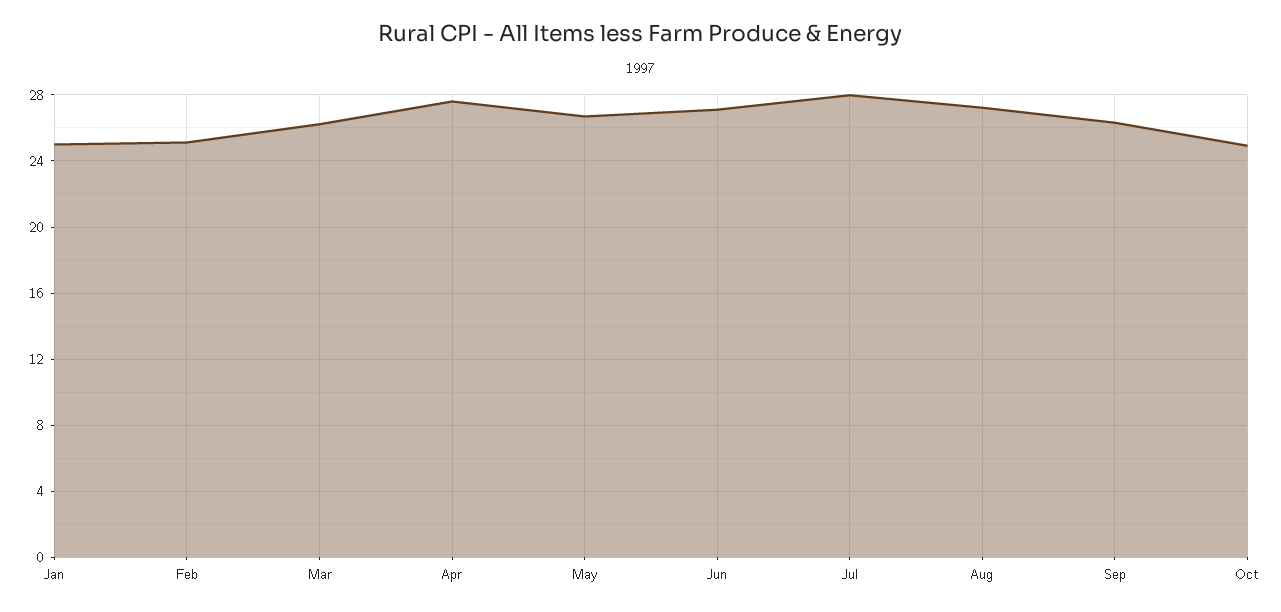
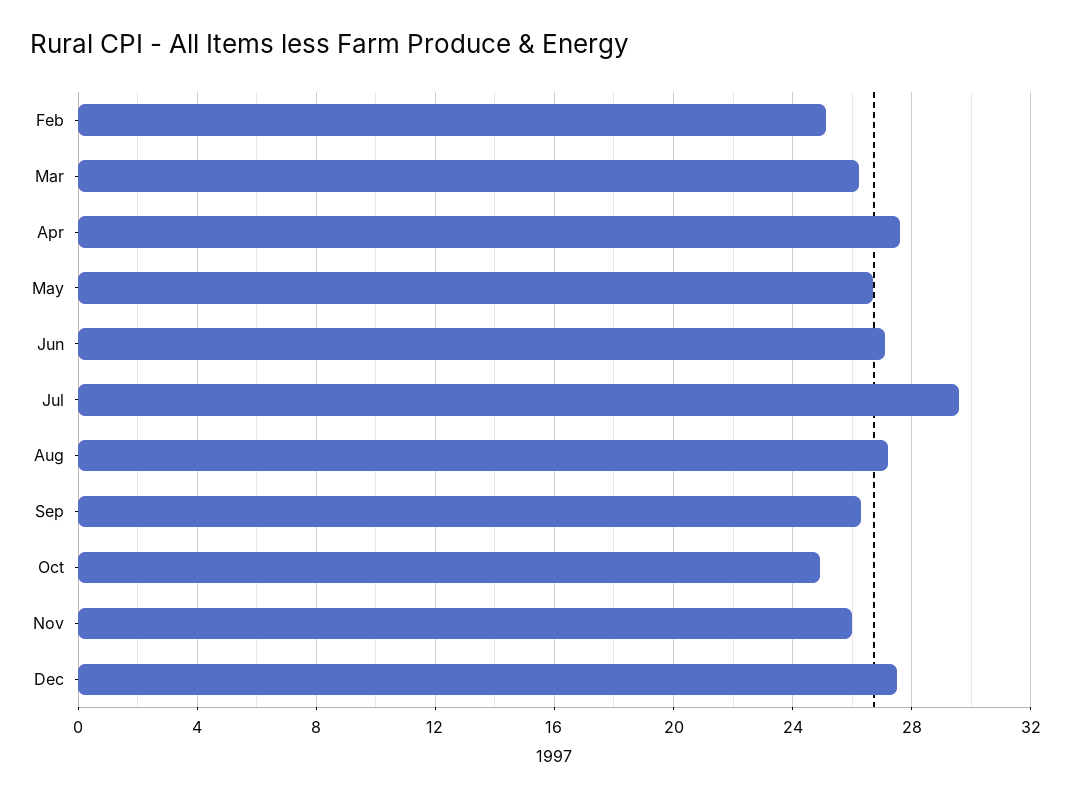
Jan: 25 -> none
Jul: 28 -> 29.5
Nov: none -> 26
Dec: none -> 27.5

